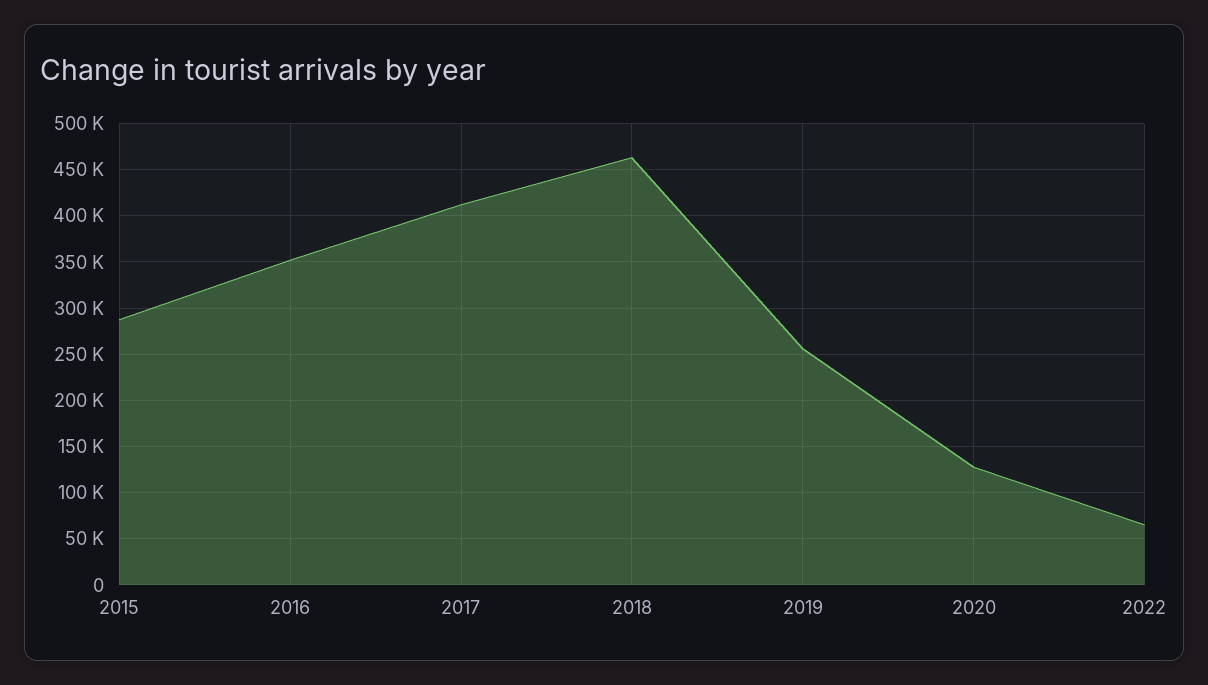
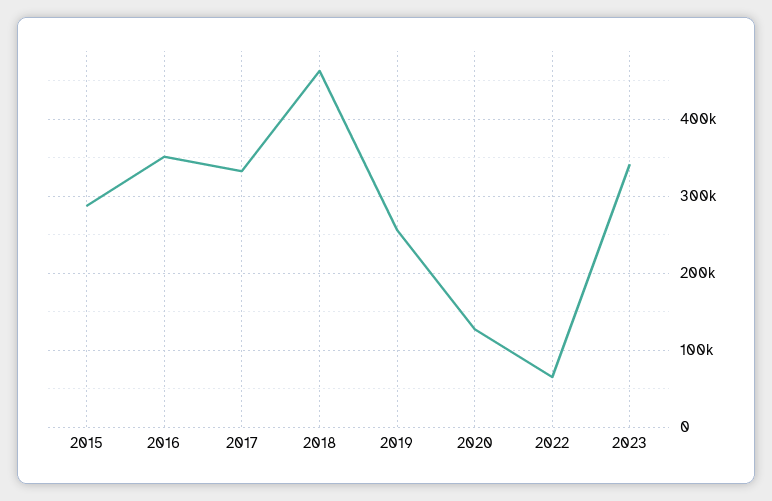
2017: 410000 -> 330000
2023: none -> 340000

